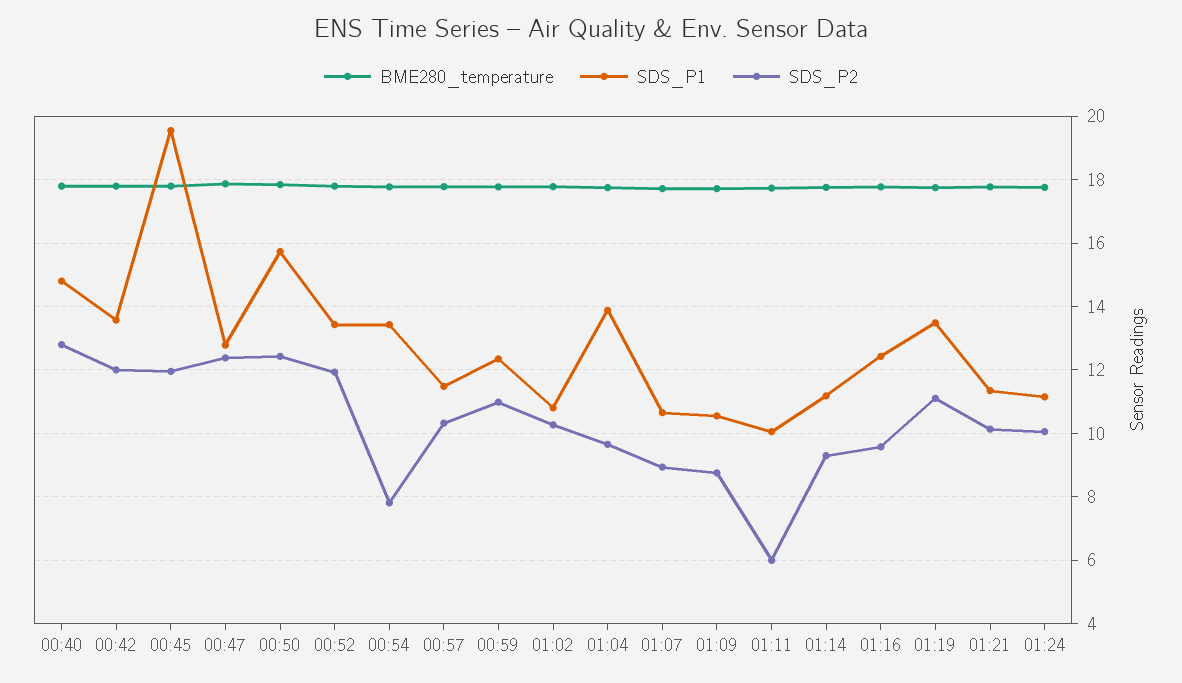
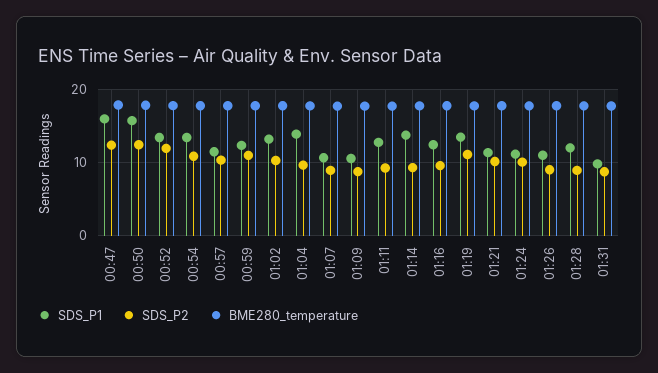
BME280_temperature, 00:40: 17.8 -> none
SDS_P1, 00:40: 14.8 -> none
SDS_P2, 00:40: 12.8 -> none
BME280_temperature, 00:42: 17.8 -> none
SDS_P1, 00:42: 13.6 -> none
SDS_P2, 00:42: 12 -> none
BME280_temperature, 00:45: 17.8 -> none
SDS_P1, 00:45: 19.6 -> none
SDS_P2, 00:45: 12 -> none
SDS_P1, 00:47: 12.8 -> 16
SDS_P2, 00:54: 7.8 -> 11
SDS_P1, 01:02: 10.8 -> 13
SDS_P1, 01:11: 10 -> 13
SDS_P2, 01:11: 6 -> 9
SDS_P1, 01:14: 11.2 -> 14
SDS_P1, 01:26: none -> 11
SDS_P2, 01:26: none -> 9
BME280_temperature, 01:26: none -> 18
SDS_P1, 01:28: none -> 12
SDS_P2, 01:28: none -> 9
BME280_temperature, 01:28: none -> 18
SDS_P1, 01:31: none -> 10
SDS_P2, 01:31: none -> 9
BME280_temperature, 01:31: none -> 18

